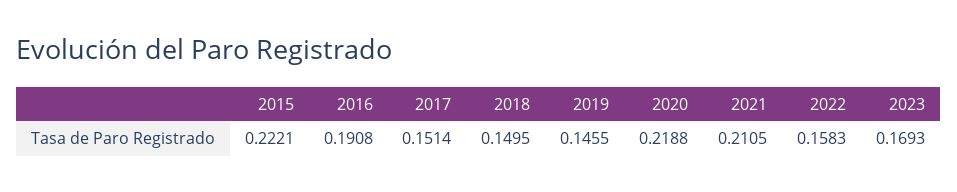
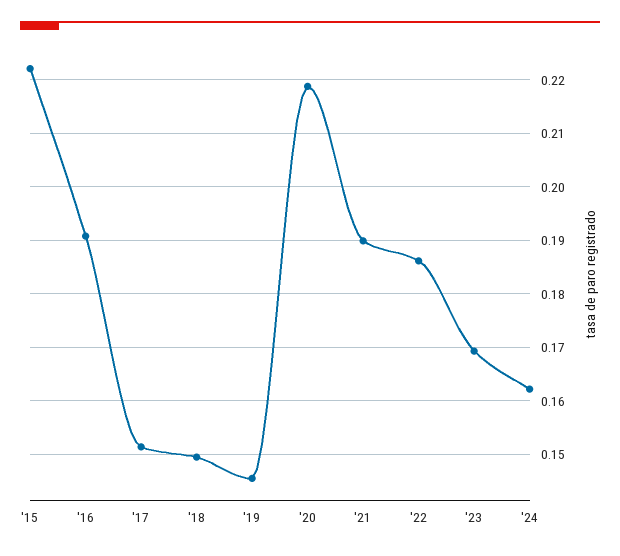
2021: 0.2105 -> 0.19
2022: 0.1583 -> 0.186
'24: none -> 0.162

